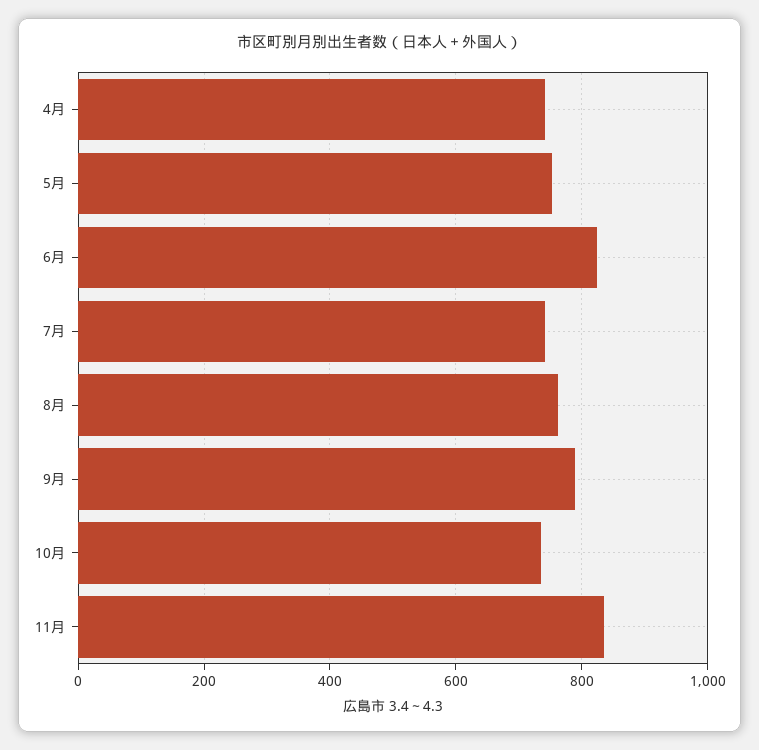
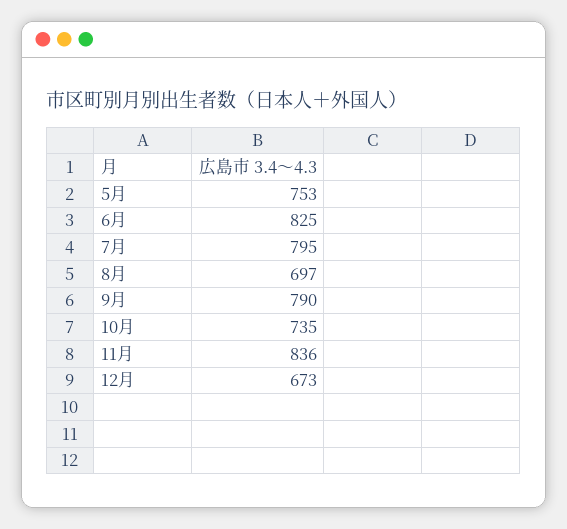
4月: 740 -> none
7月: 740 -> 795
8月: 760 -> 697
12月: none -> 673

